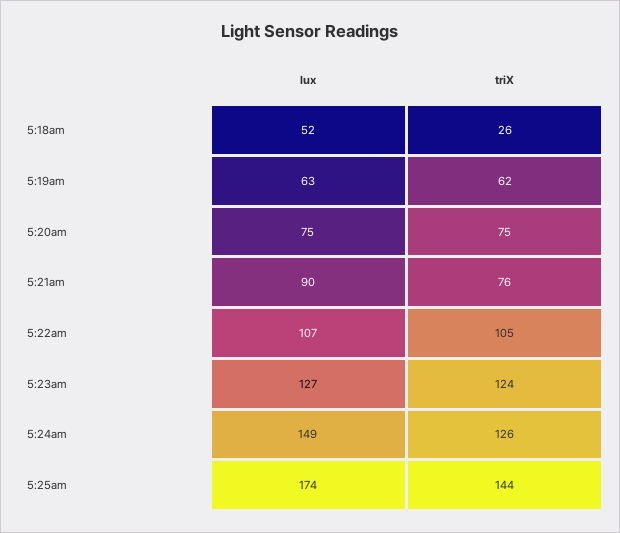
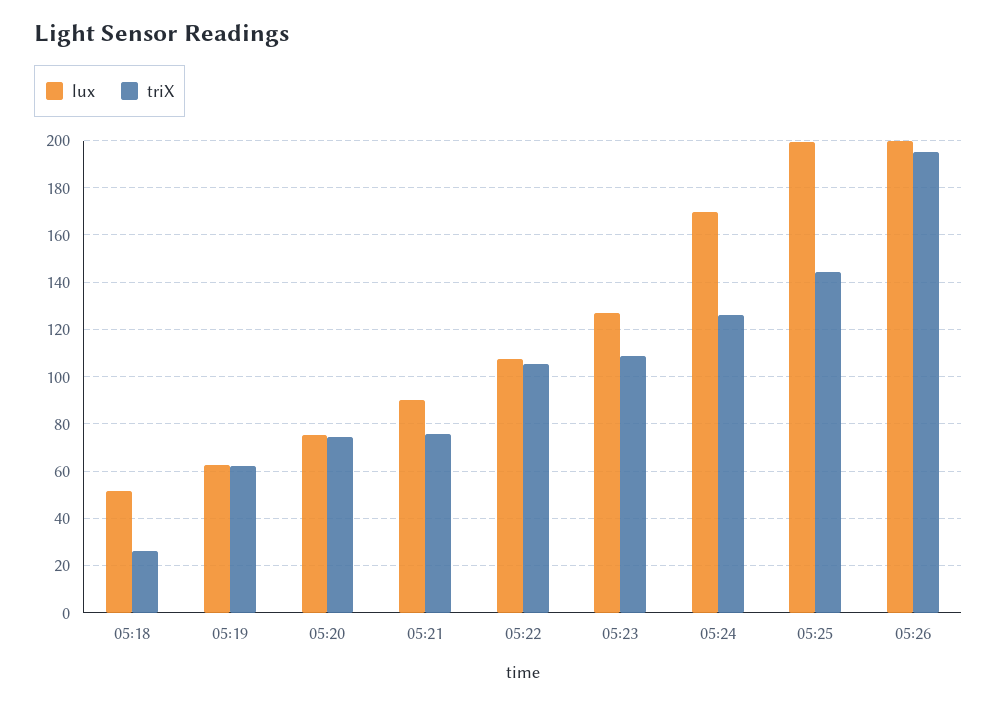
triX, 5:23am: 124 -> 110
lux, 5:24am: 149 -> 170
lux, 5:25am: 174 -> 200
lux, 05:26: none -> 200
triX, 05:26: none -> 195

